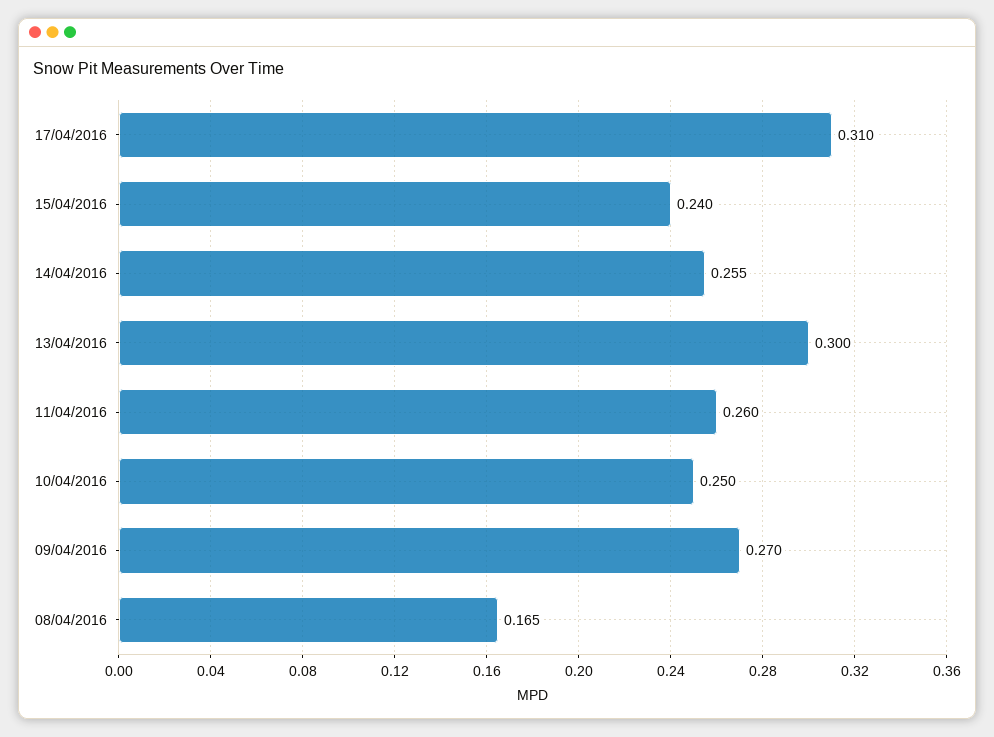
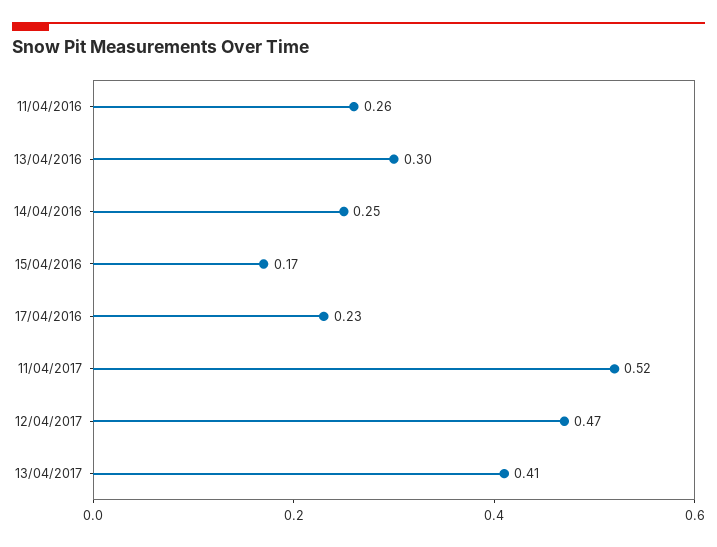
17/04/2016: 0.31 -> 0.23
15/04/2016: 0.24 -> 0.17
14/04/2016: 0.255 -> 0.25
10/04/2016: 0.25 -> none
09/04/2016: 0.27 -> none
08/04/2016: 0.165 -> none
11/04/2017: none -> 0.52
12/04/2017: none -> 0.47
13/04/2017: none -> 0.41

